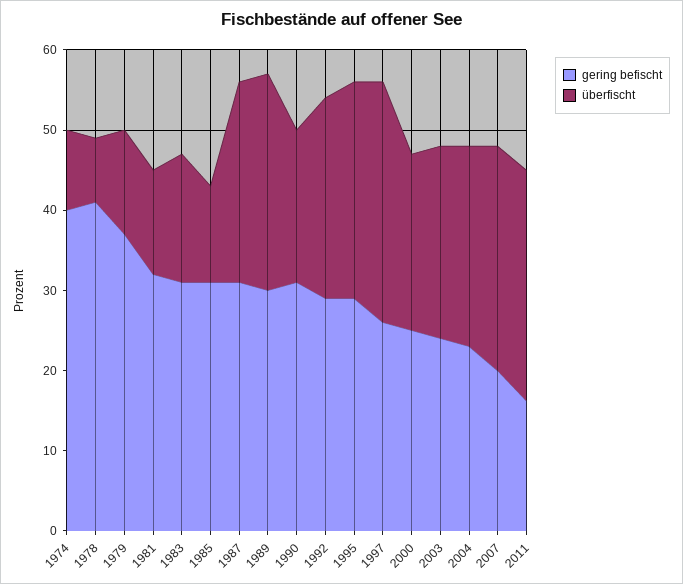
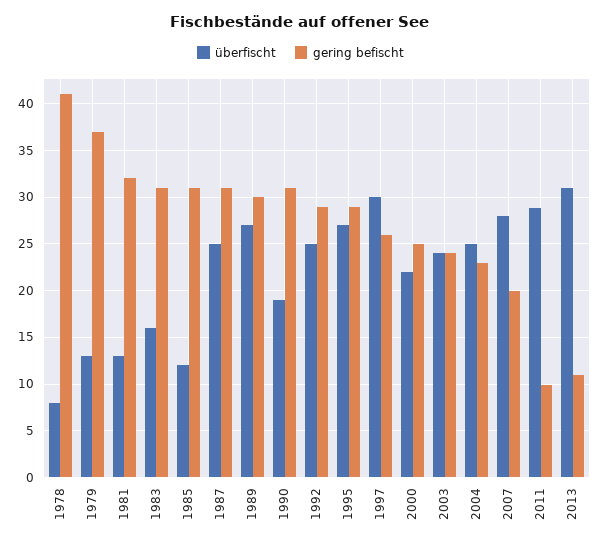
gering befischt, 1974: 40 -> none
überfischt, 1974: 10 -> none
gering befischt, 2011: 16 -> 10
überfischt, 2013: none -> 31
gering befischt, 2013: none -> 11

